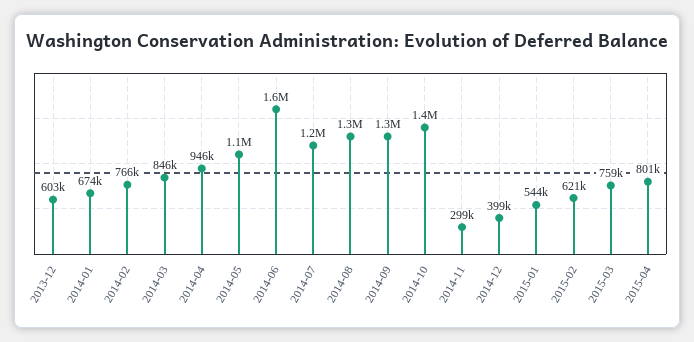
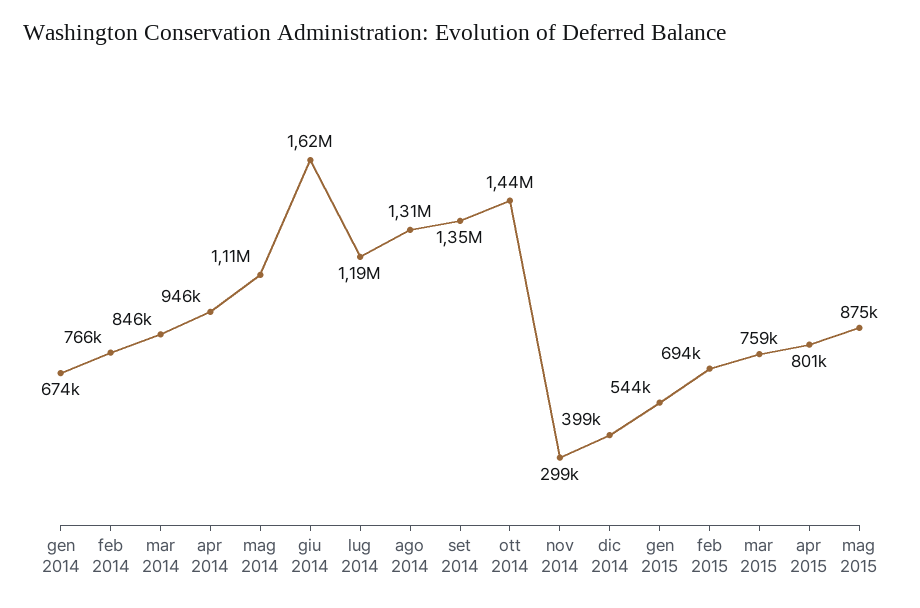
2013-12: 603000 -> none
2015-02: 621000 -> 694000
mag 2015: none -> 875000

